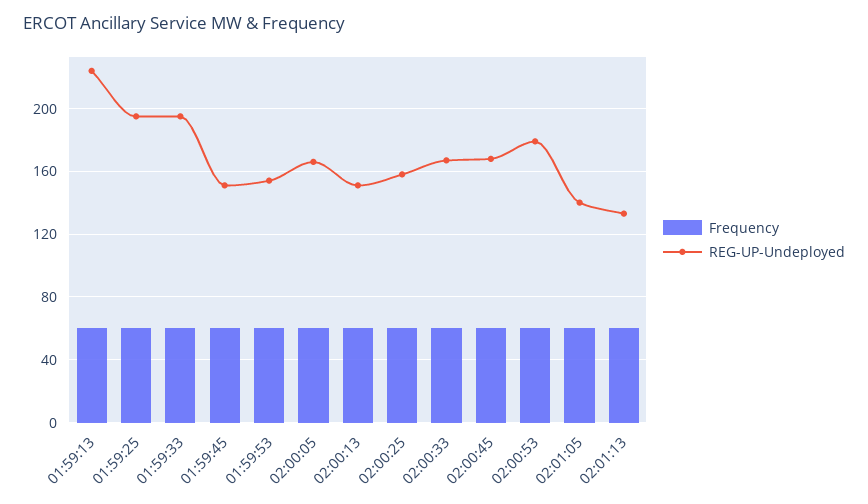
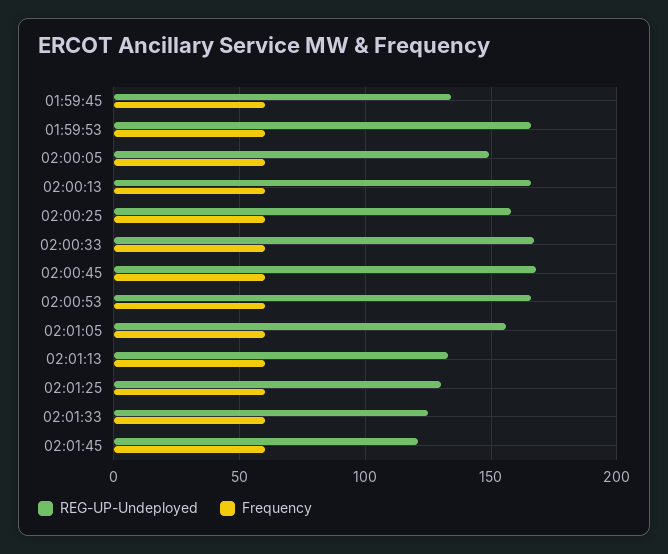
Frequency, 01:59:13: 60 -> none
REG-UP-Undeployed, 01:59:13: 225 -> none
Frequency, 01:59:25: 60 -> none
REG-UP-Undeployed, 01:59:25: 195 -> none
Frequency, 01:59:33: 60 -> none
REG-UP-Undeployed, 01:59:33: 195 -> none
REG-UP-Undeployed, 01:59:45: 150 -> 135
REG-UP-Undeployed, 01:59:53: 155 -> 165
REG-UP-Undeployed, 02:00:05: 165 -> 150
REG-UP-Undeployed, 02:00:13: 150 -> 165
REG-UP-Undeployed, 02:00:53: 180 -> 165
REG-UP-Undeployed, 02:01:05: 140 -> 155
REG-UP-Undeployed, 02:01:25: none -> 130
Frequency, 02:01:25: none -> 60
REG-UP-Undeployed, 02:01:33: none -> 125
Frequency, 02:01:33: none -> 60
REG-UP-Undeployed, 02:01:45: none -> 120
Frequency, 02:01:45: none -> 60

